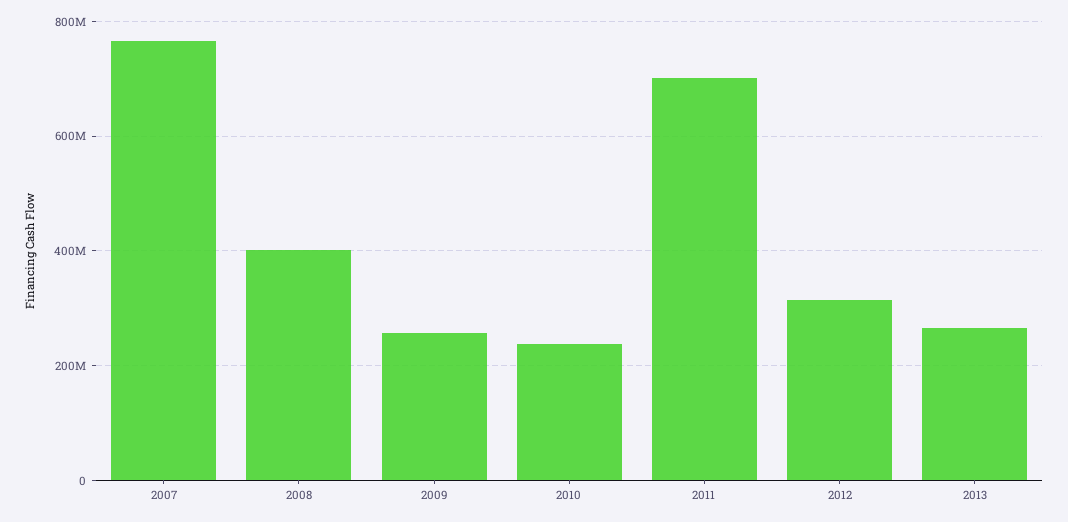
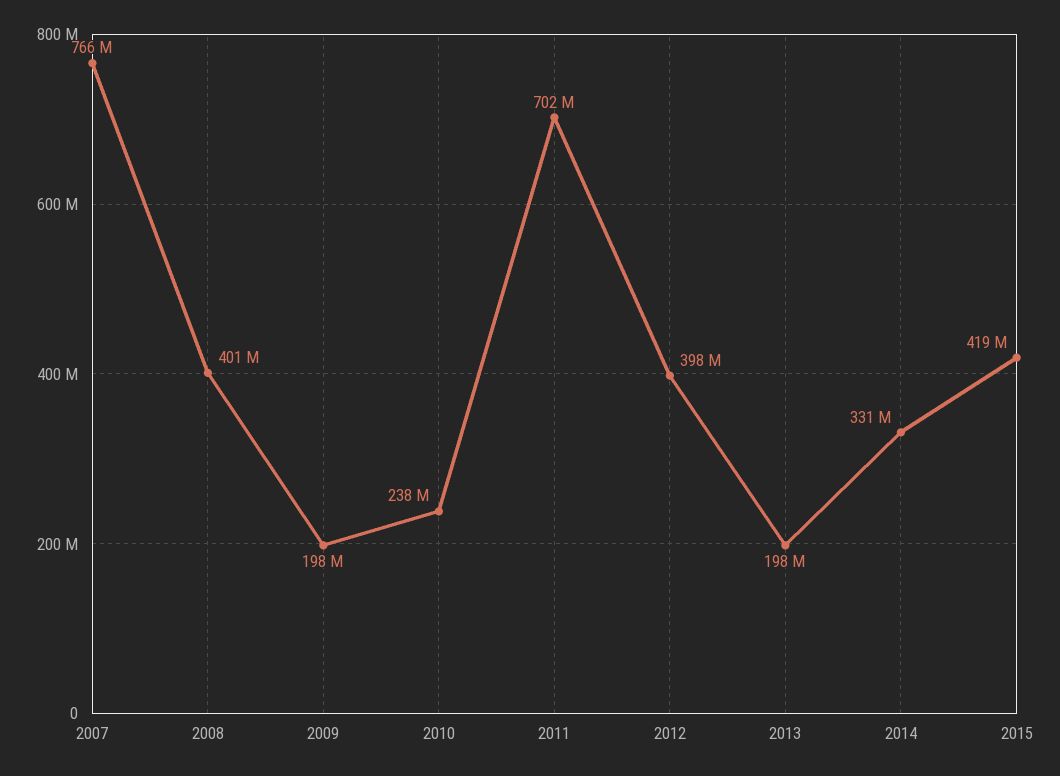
2009: 260000000 -> 198000000
2012: 320000000 -> 398000000
2013: 260000000 -> 198000000
2014: none -> 331000000
2015: none -> 419000000

